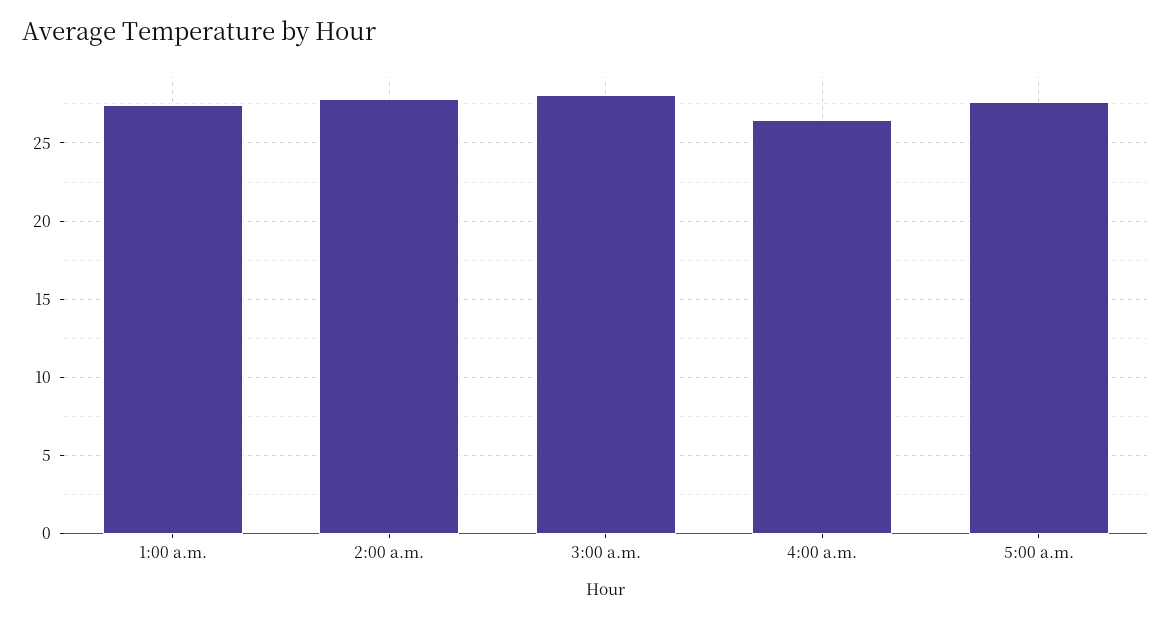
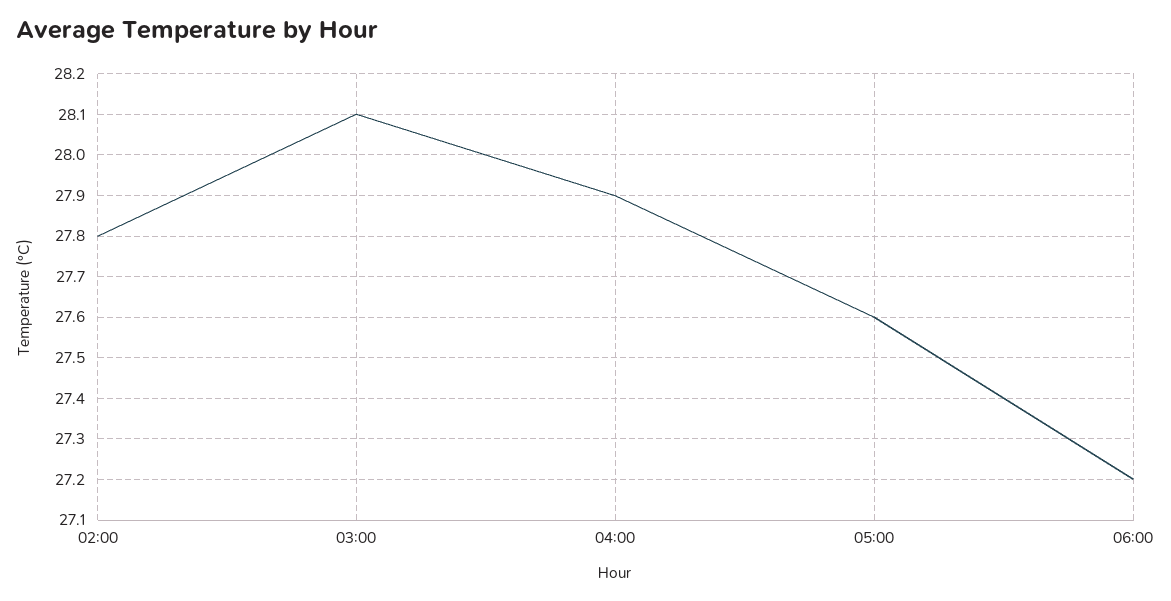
1:00 a.m.: 27.5 -> none
4:00 a.m.: 26.5 -> 27.9
06:00: none -> 27.2

